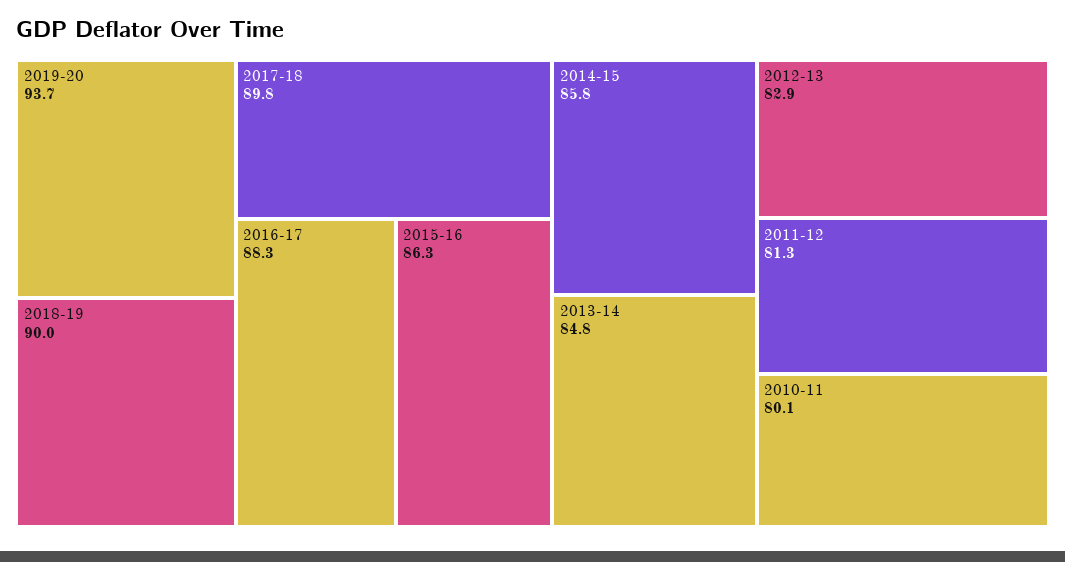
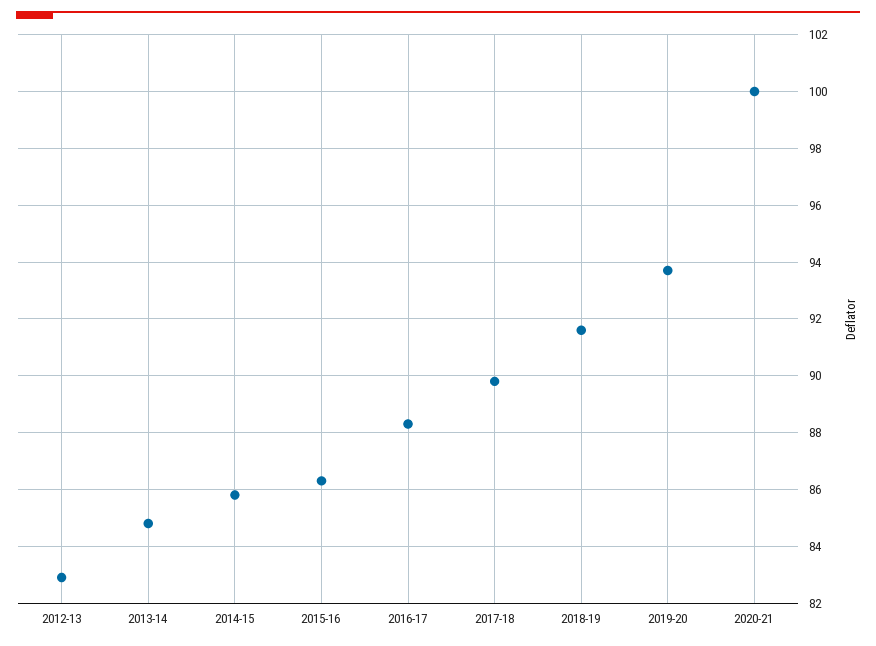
2018-19: 90 -> 91.5
2011-12: 81.3 -> none
2010-11: 80.1 -> none
2020-21: none -> 100

